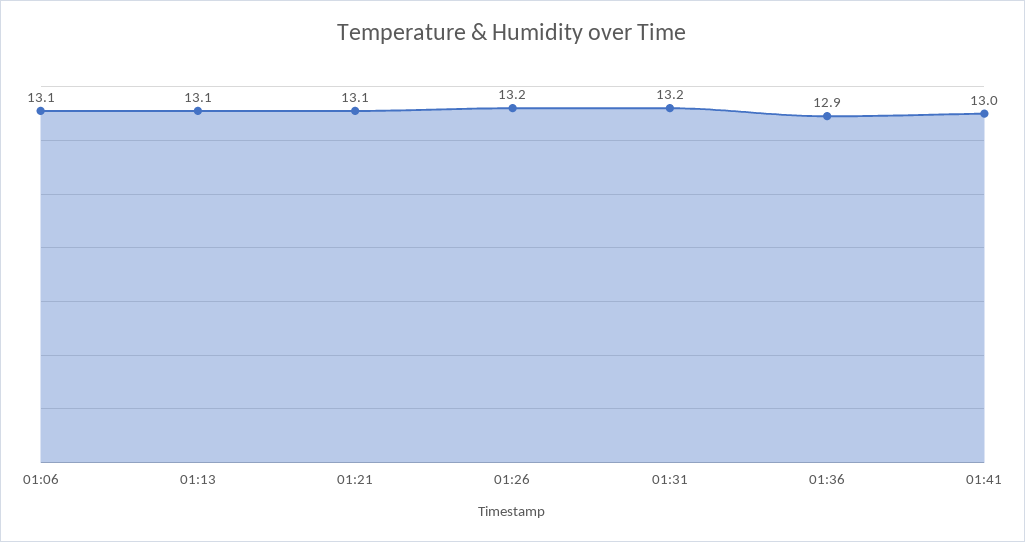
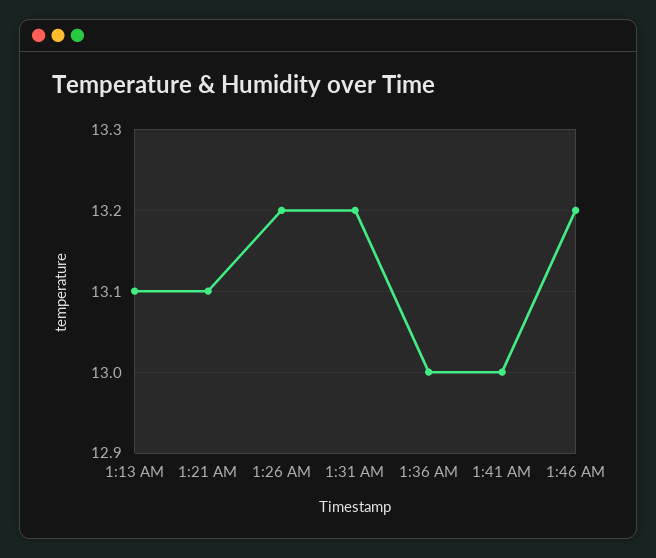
01:06: 13.1 -> none
01:36: 12.9 -> 13
1:46 AM: none -> 13.2

